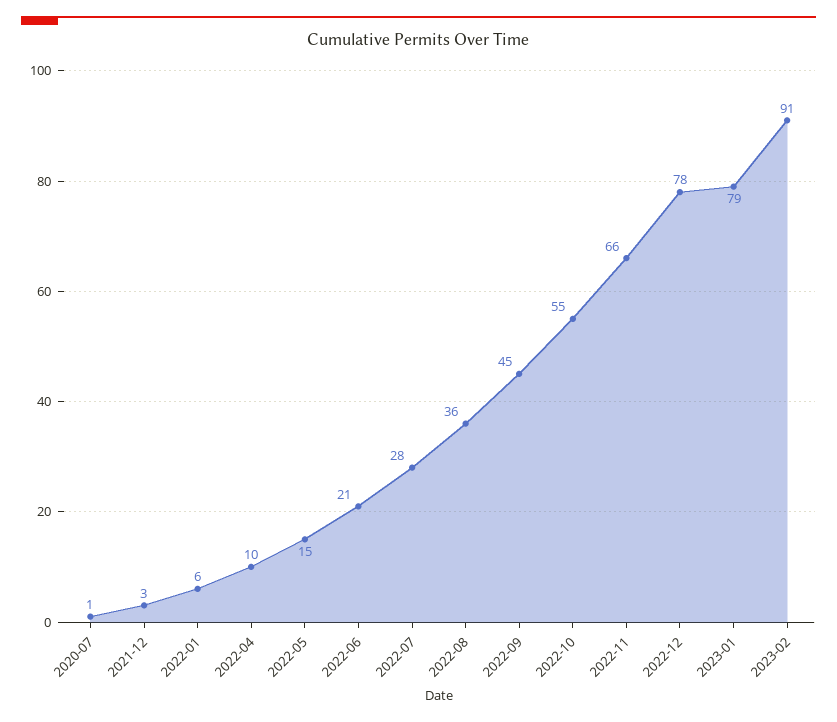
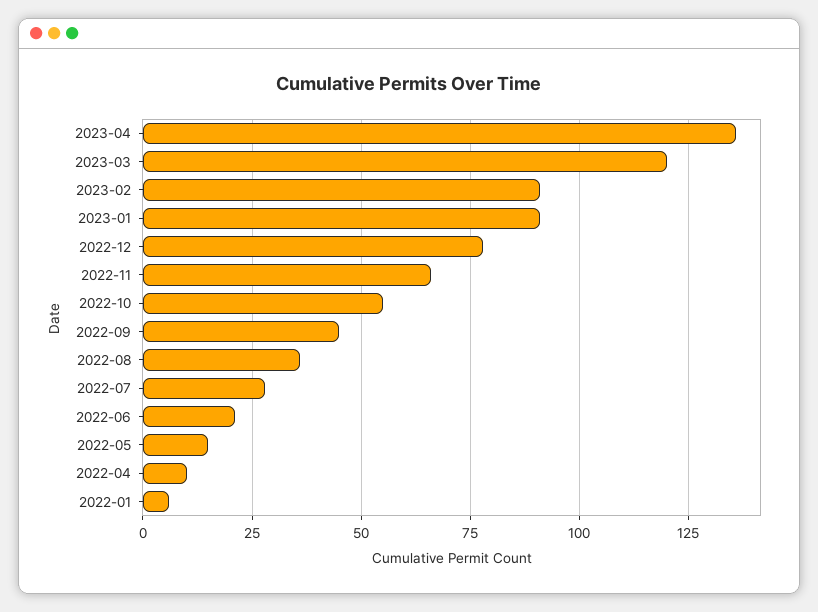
2020-07: 1 -> none
2021-12: 3 -> none
2023-01: 79 -> 90
2023-04: none -> 135
2023-03: none -> 120

